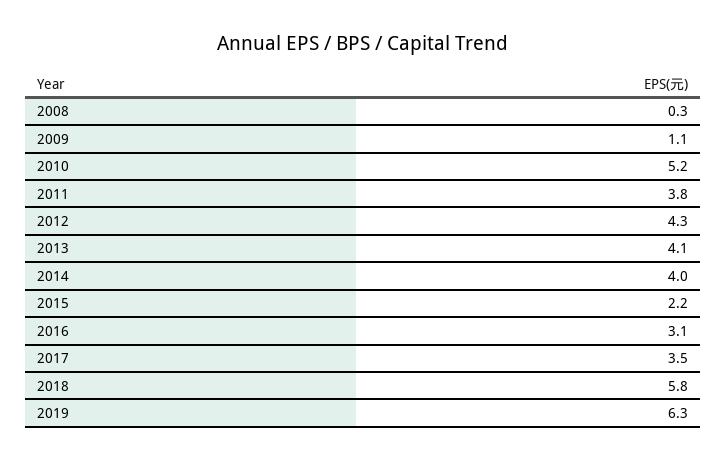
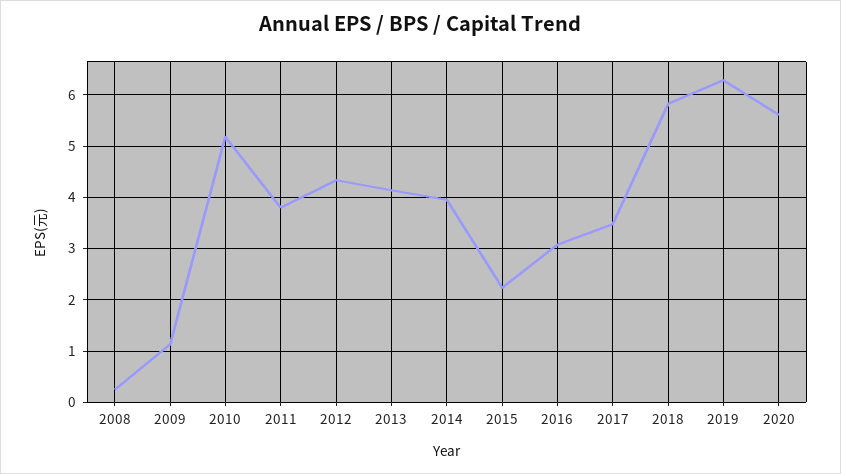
2020: none -> 5.6

